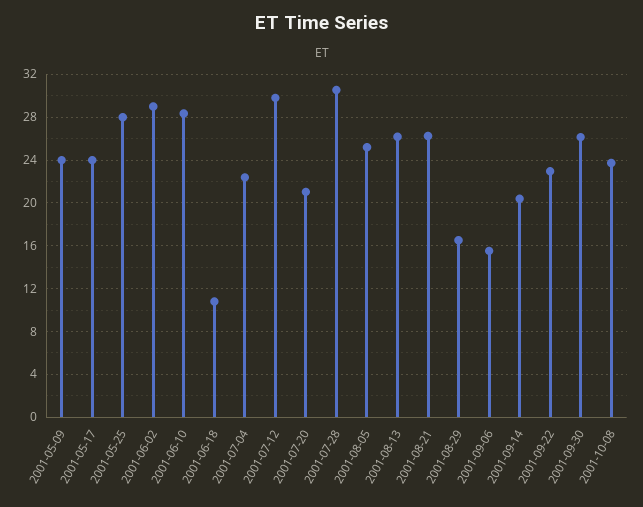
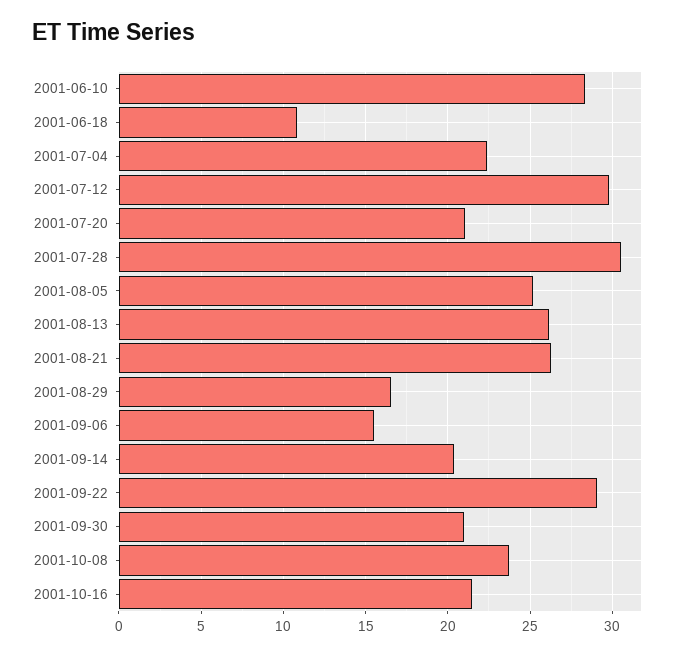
2001-05-09: 24 -> none
2001-05-17: 24 -> none
2001-05-25: 28 -> none
2001-06-02: 29 -> none
2001-09-22: 23 -> 29
2001-09-30: 26 -> 21
2001-10-16: none -> 21.5

